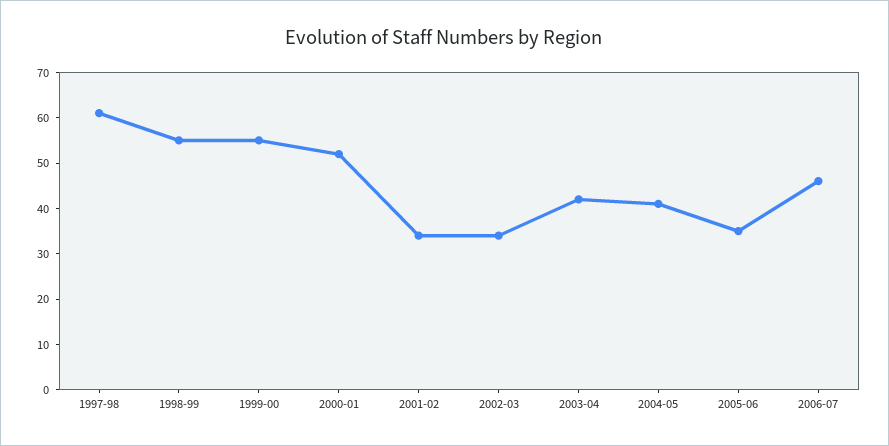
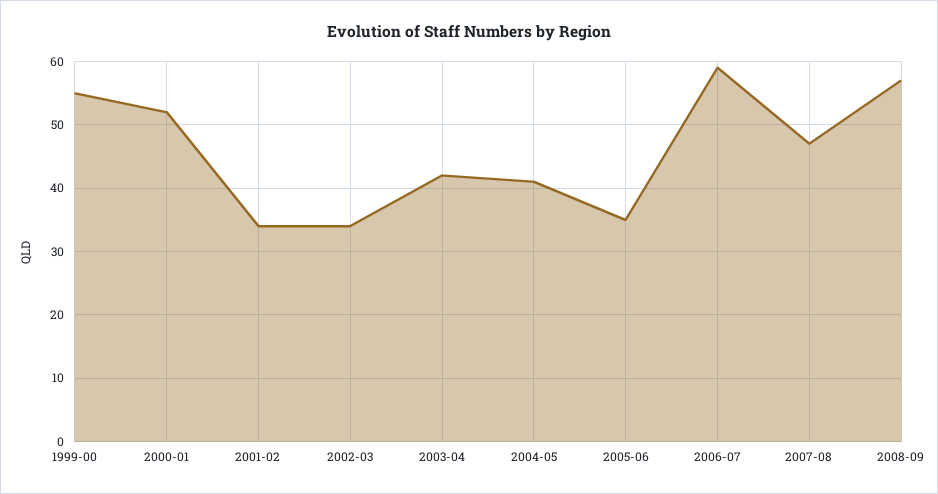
1997-98: 60 -> none
1998-99: 55 -> none
2006-07: 45 -> 59
2007-08: none -> 47
2008-09: none -> 57

